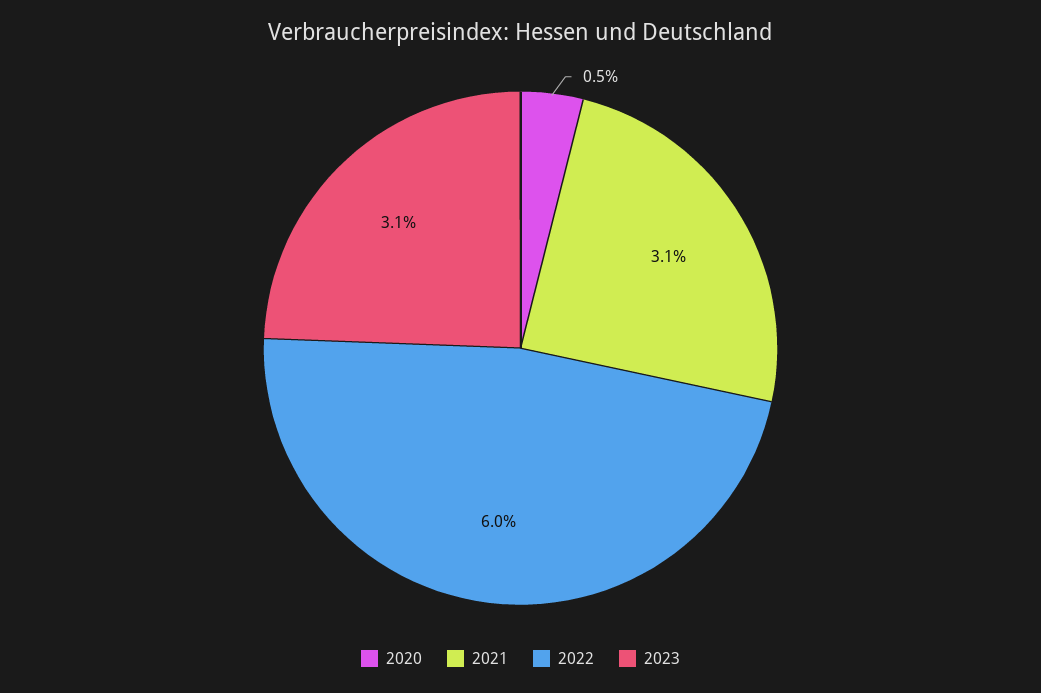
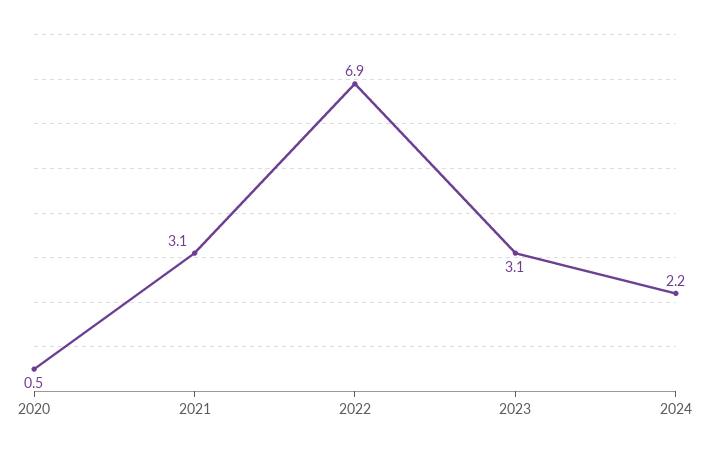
2022: 6 -> 6.9
2024: none -> 2.2

